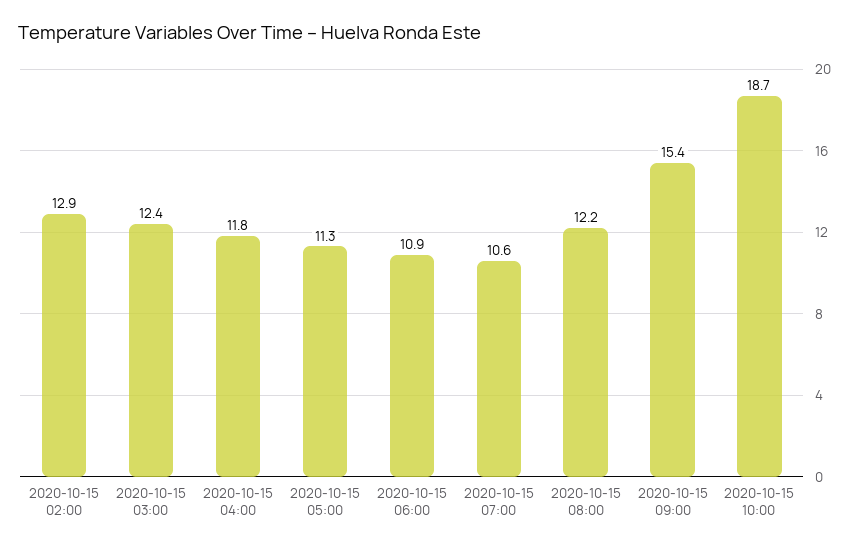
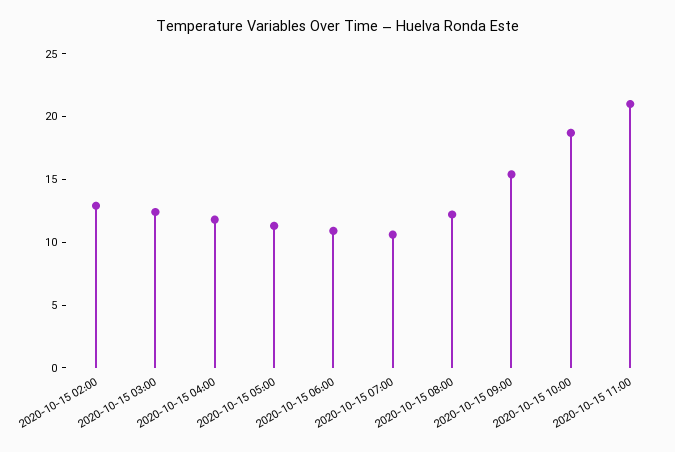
2020-10-15 11:00: none -> 21

